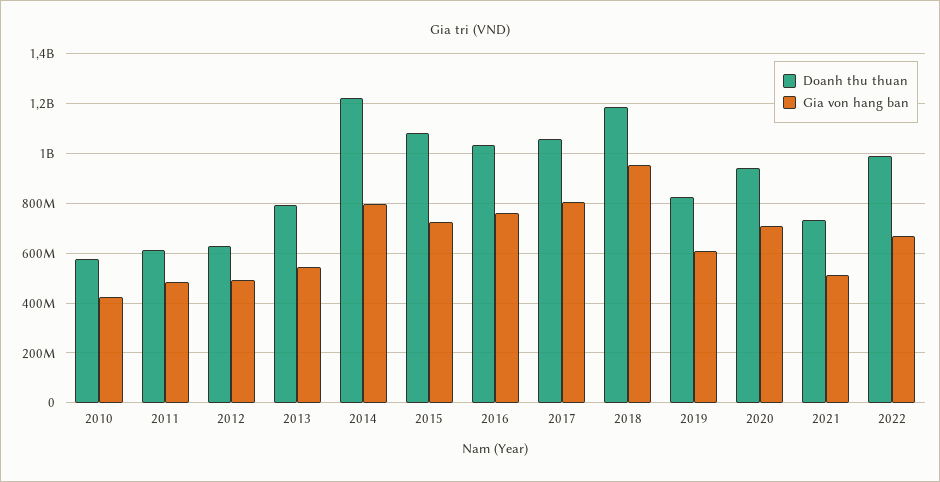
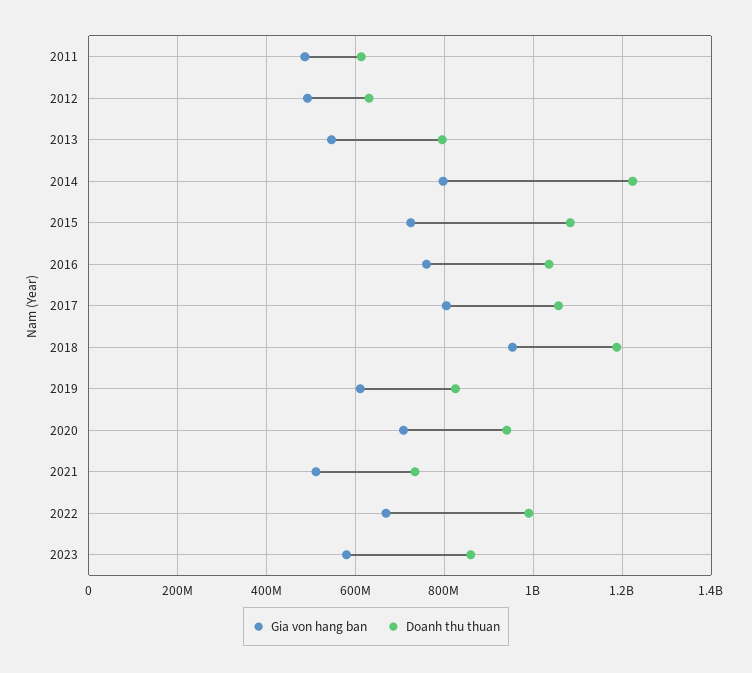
Doanh thu thuan, 2010: 575000000 -> none
Gia von hang ban, 2010: 425000000 -> none
Gia von hang ban, 2023: none -> 580000000
Doanh thu thuan, 2023: none -> 860000000

